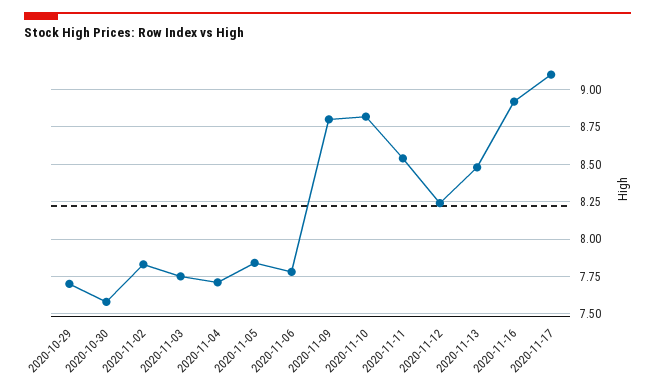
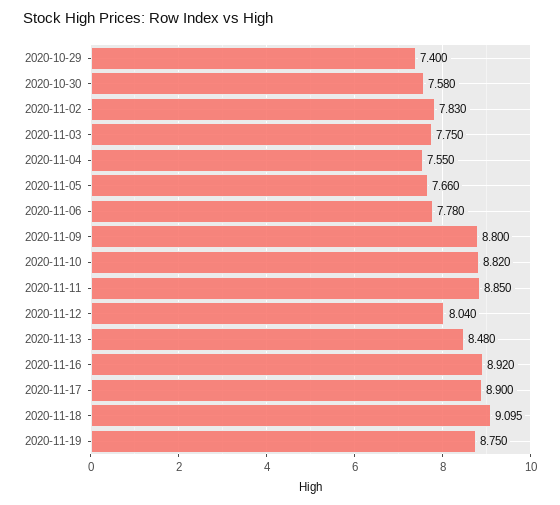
2020-10-29: 7.7 -> 7.4
2020-11-04: 7.7 -> 7.55
2020-11-05: 7.85 -> 7.66
2020-11-11: 8.55 -> 8.85
2020-11-12: 8.25 -> 8.04
2020-11-17: 9.1 -> 8.9
2020-11-18: none -> 9.095
2020-11-19: none -> 8.75

